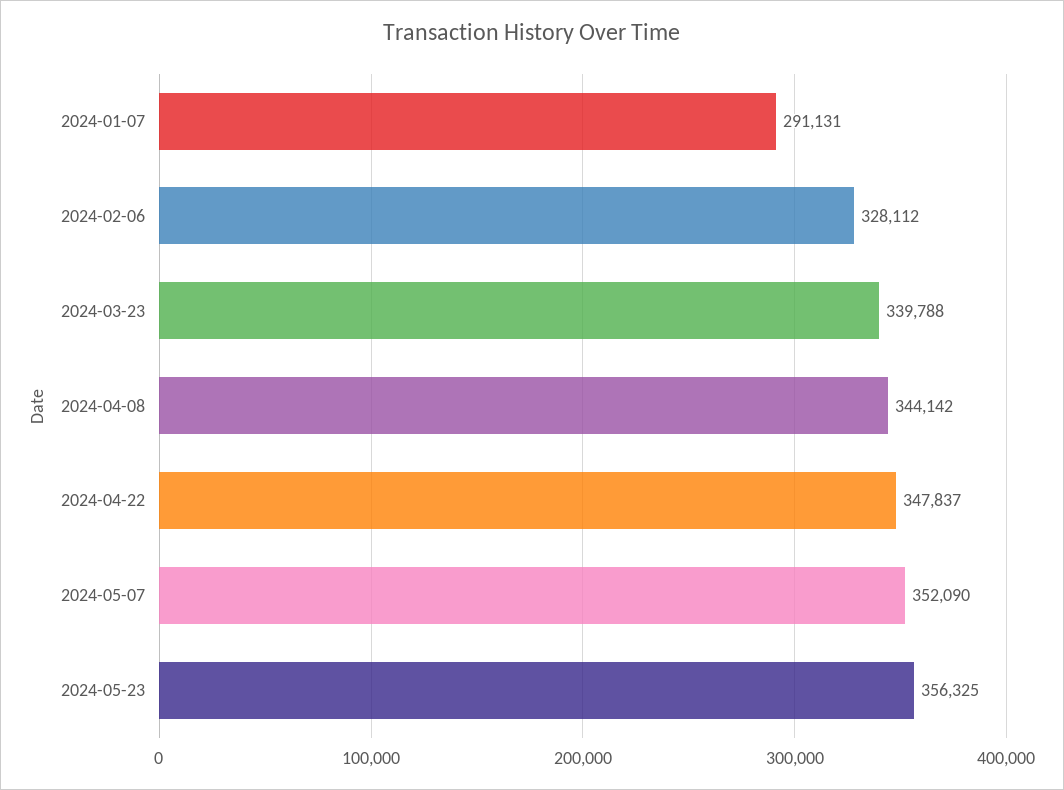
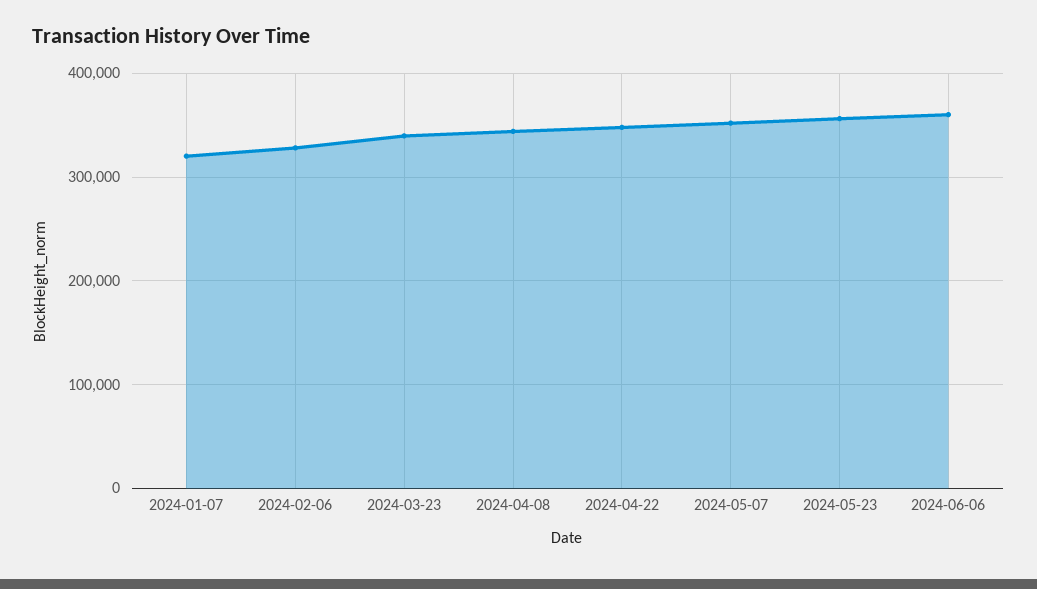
2024-01-07: 291131 -> 320000
2024-06-06: none -> 360000

